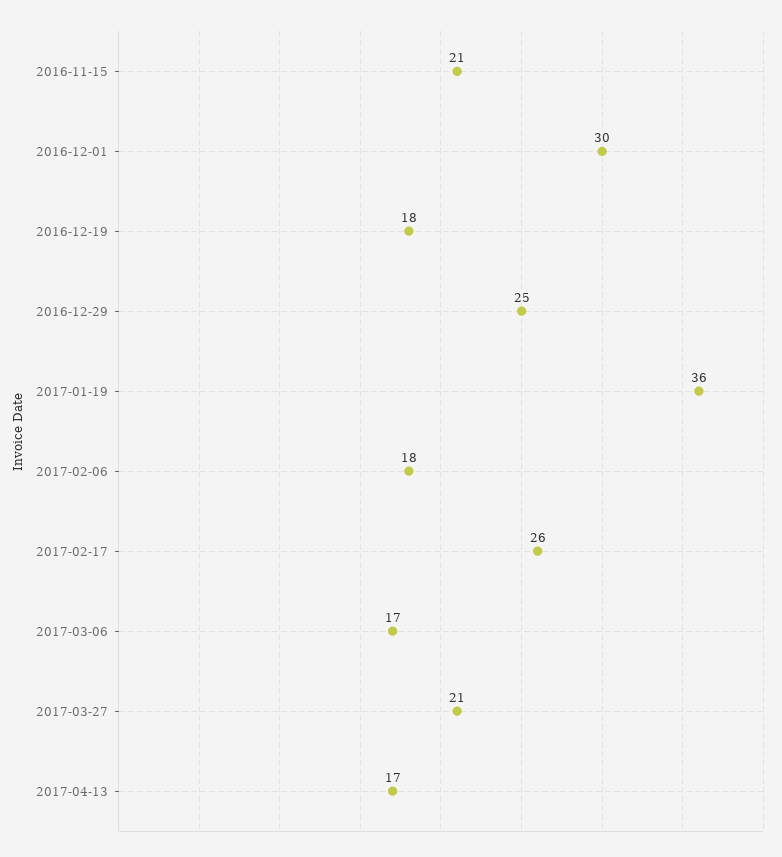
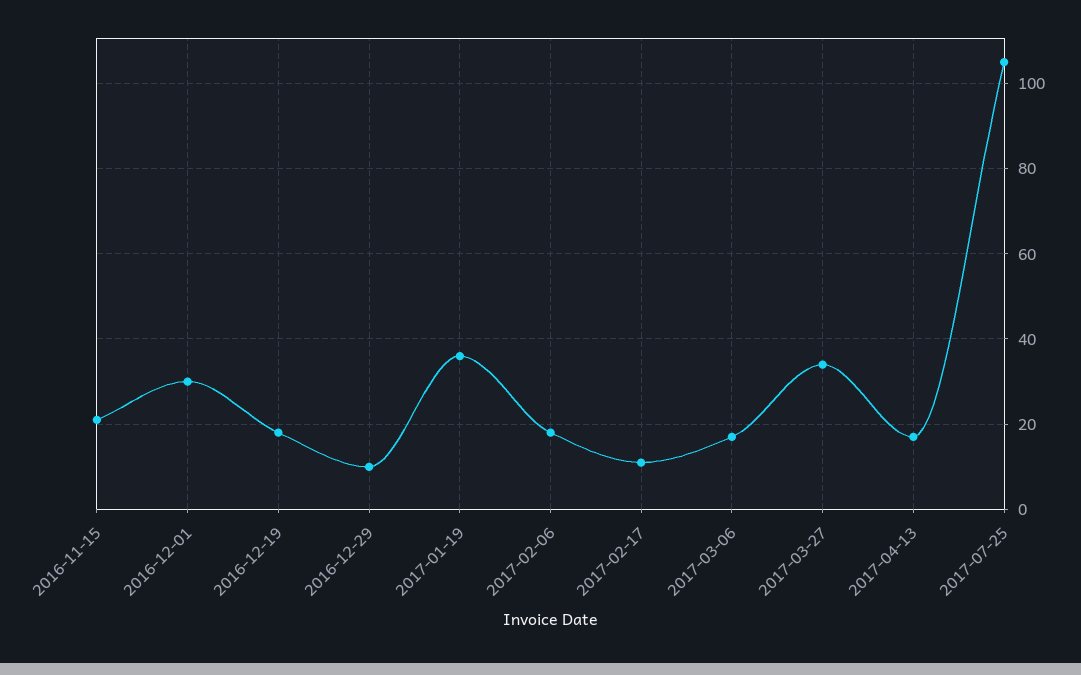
2016-12-29: 25 -> 10
2017-02-17: 26 -> 10
2017-03-27: 21 -> 35
2017-07-25: none -> 105

